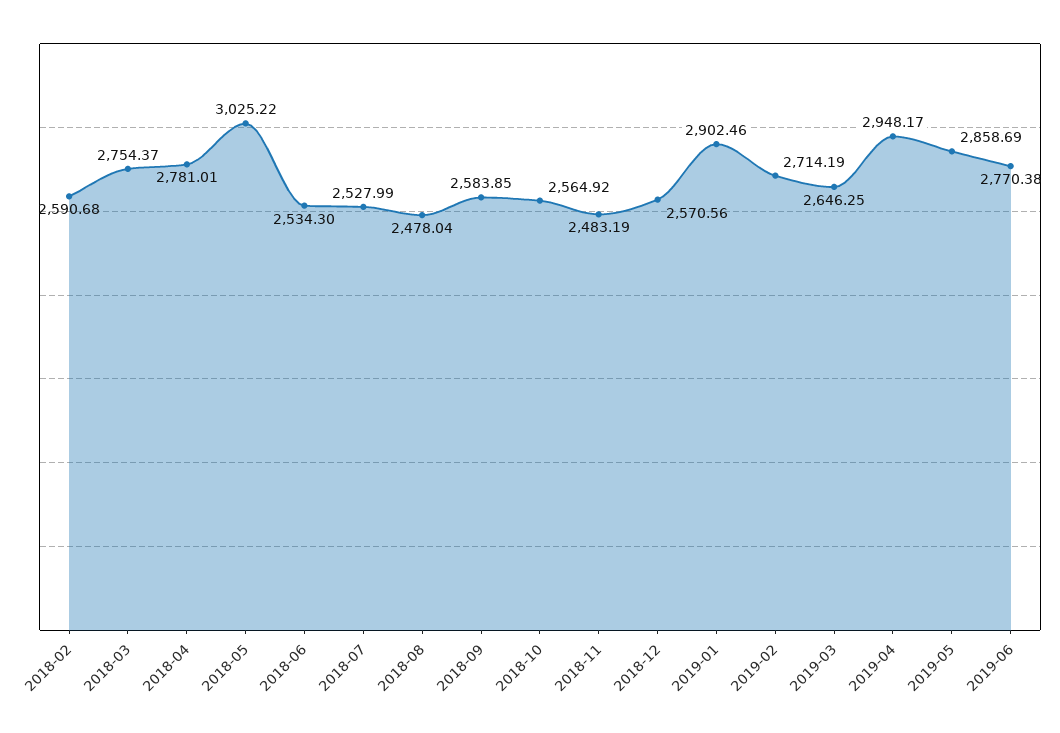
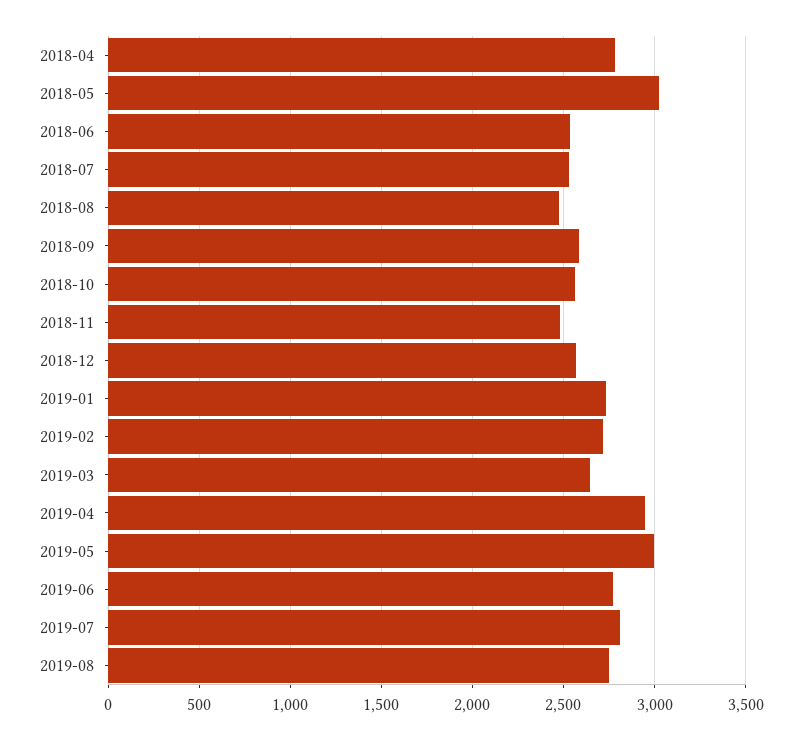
2018-02: 2590.68 -> none
2018-03: 2754.37 -> none
2019-01: 2902.46 -> 2750
2019-05: 2858.69 -> 3000
2019-07: none -> 2800
2019-08: none -> 2750

